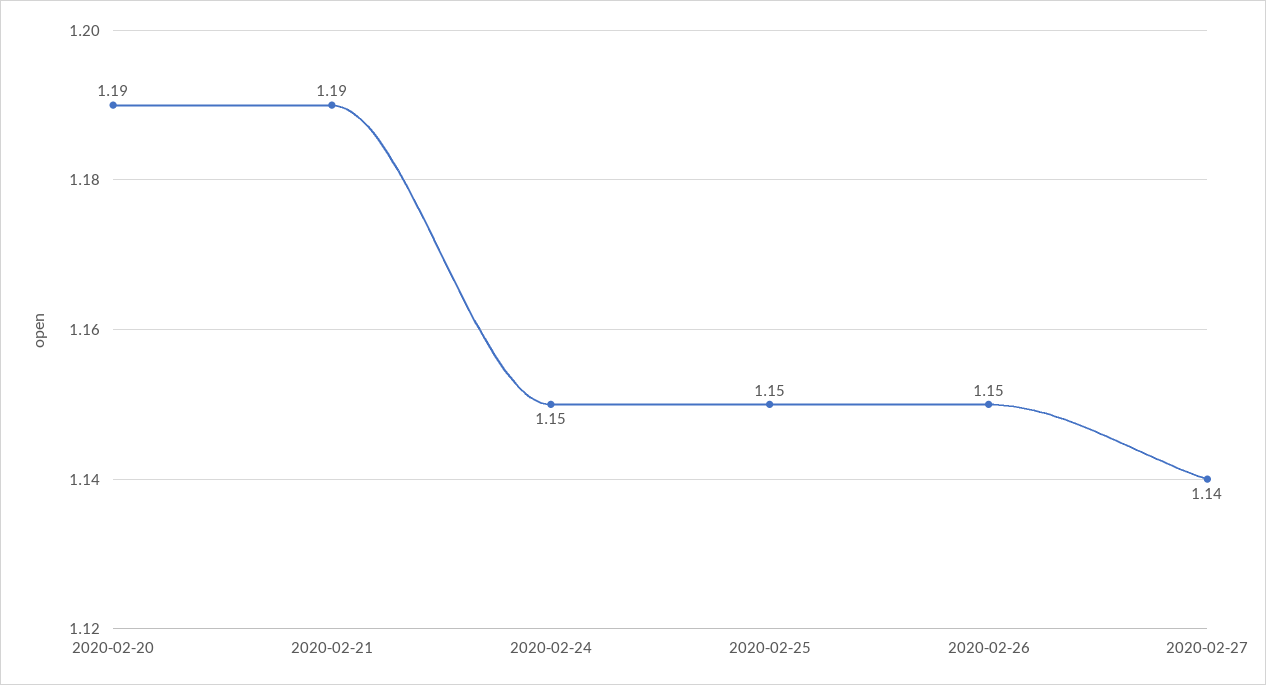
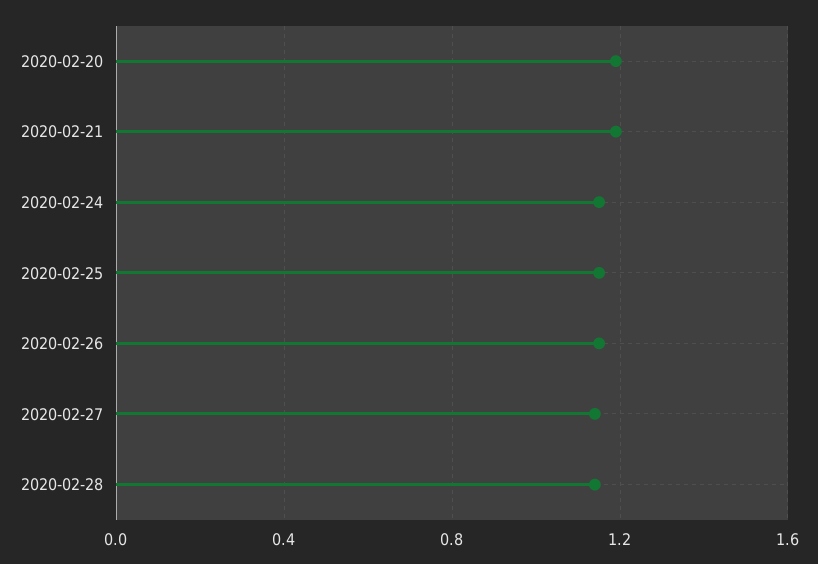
2020-02-28: none -> 1.15

